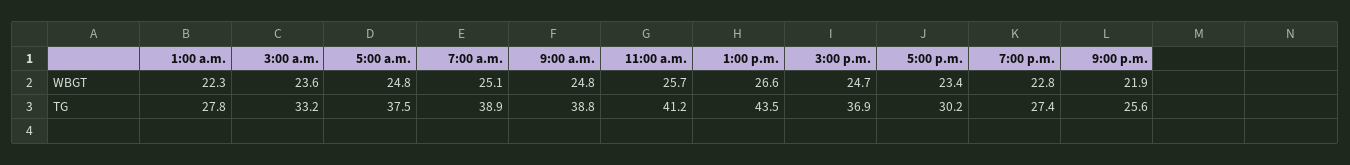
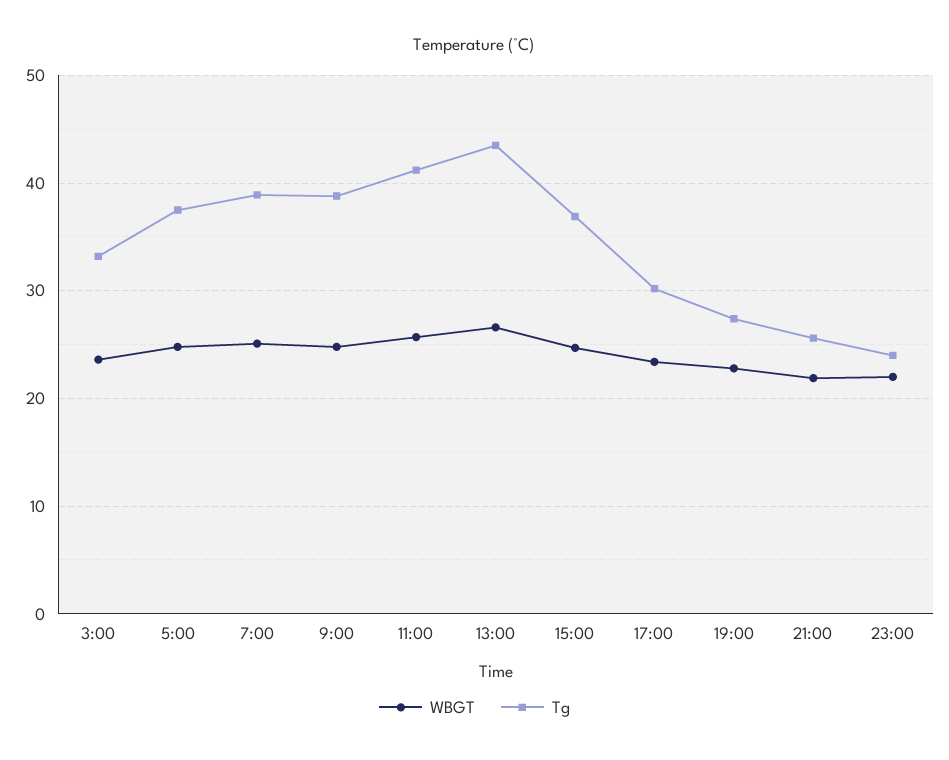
WBGT, 1:00 a.m.: 22.3 -> none
TG, 1:00 a.m.: 27.8 -> none
WBGT, 23:00: none -> 22
TG, 23:00: none -> 24

